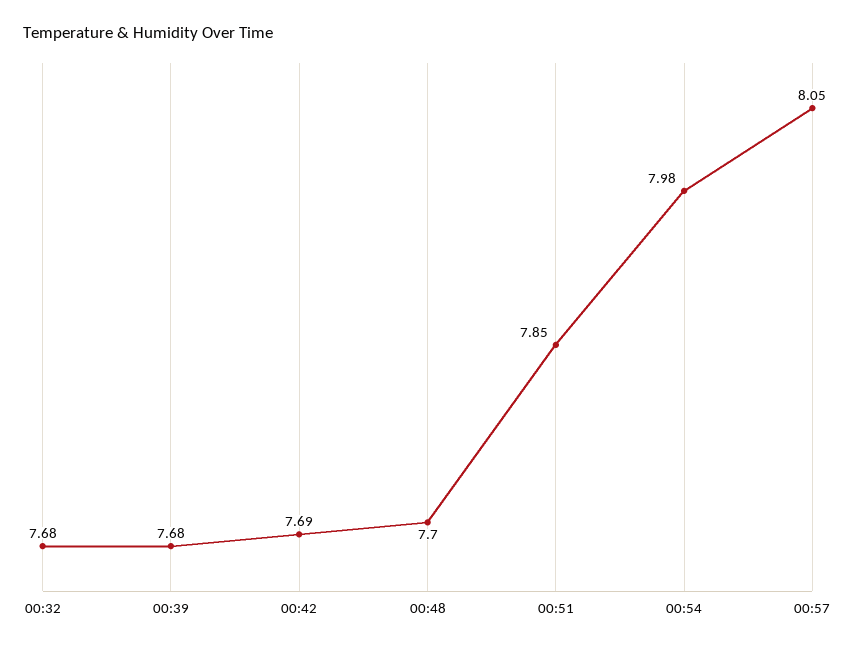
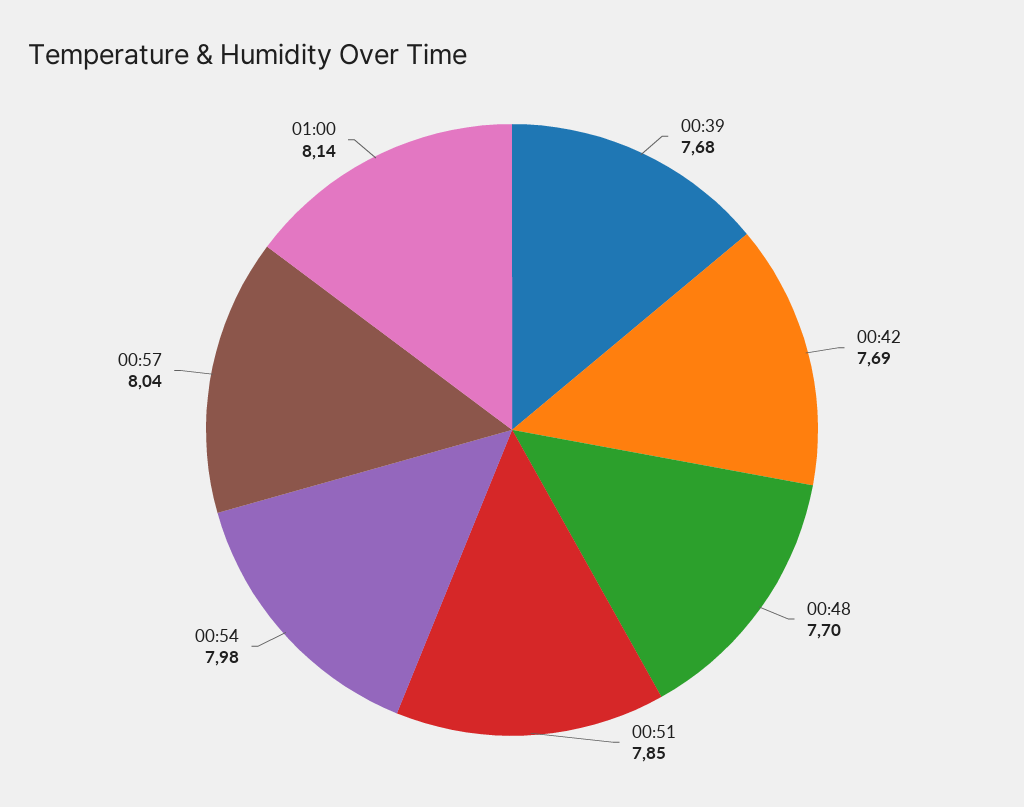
00:32: 7.68 -> none
00:57: 8.05 -> 8.04
01:00: none -> 8.14

